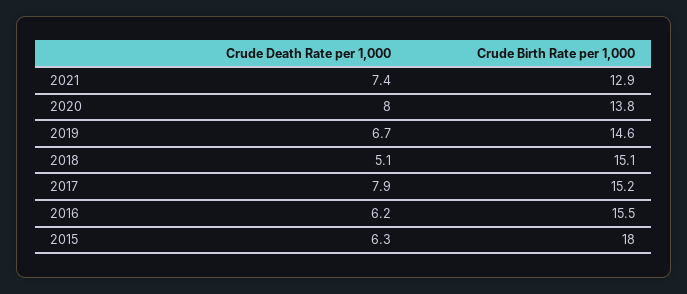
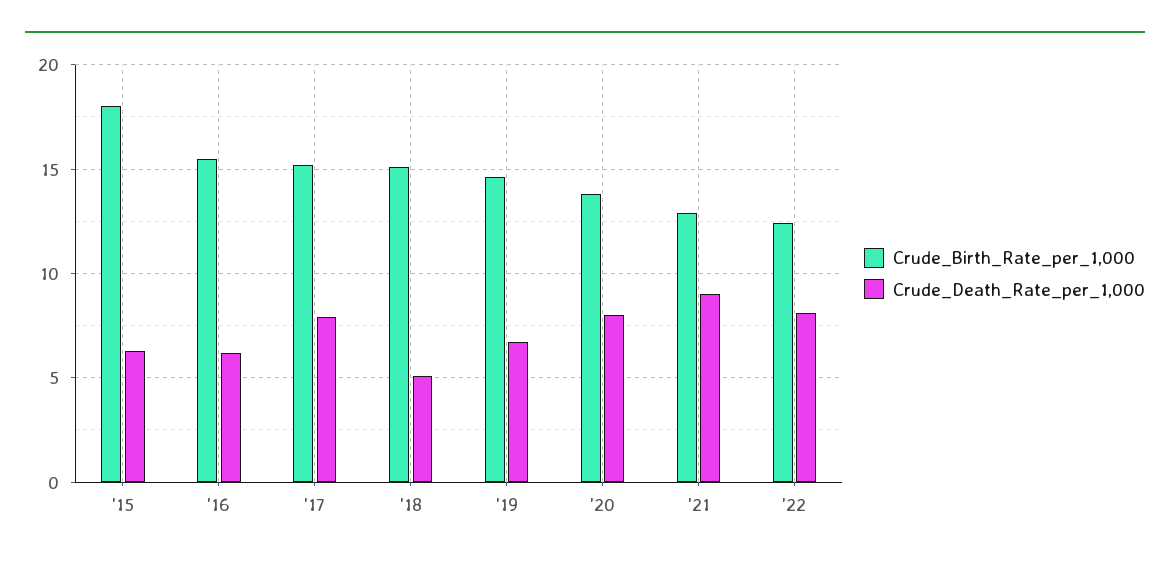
Crude Death Rate per 1,000, 2021: 7.4 -> 9
Crude Birth Rate per 1,000, '22: none -> 12.5
Crude Death Rate per 1,000, '22: none -> 8

